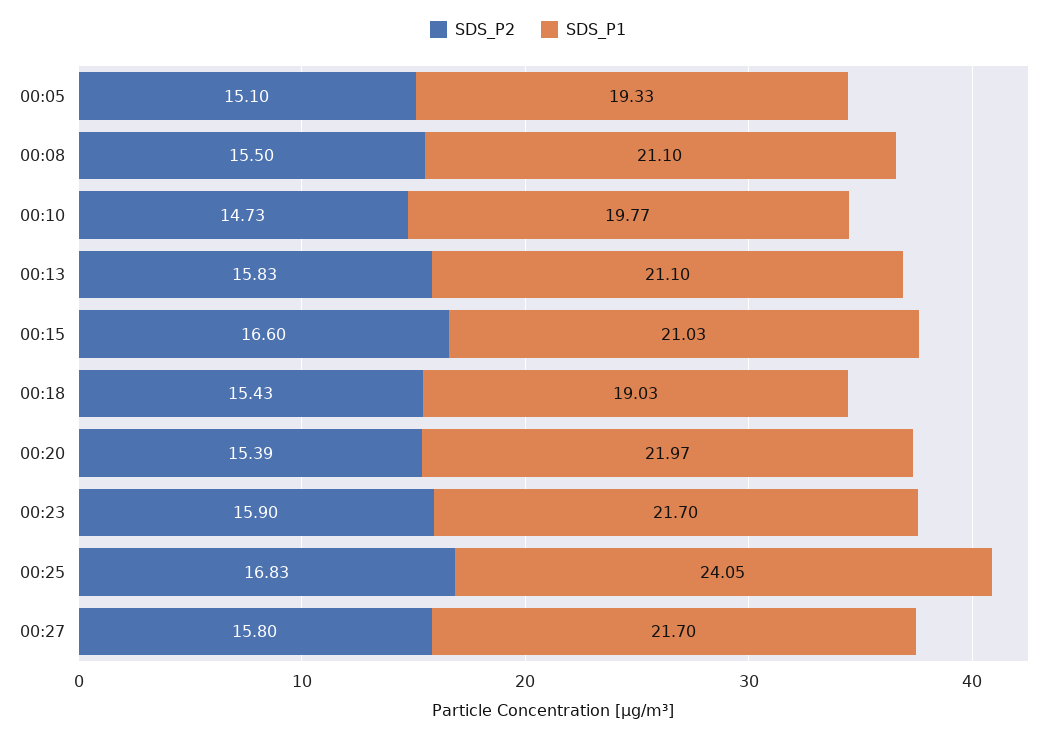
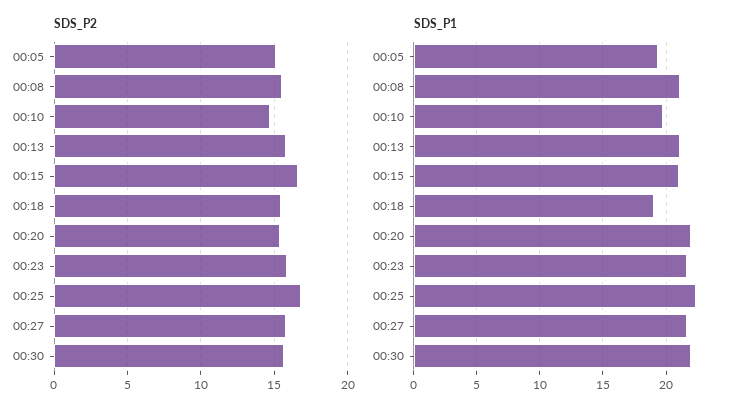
SDS_P1, 00:25: 24.05 -> 22.5
SDS_P2, 00:30: none -> 15.5
SDS_P1, 00:30: none -> 22

